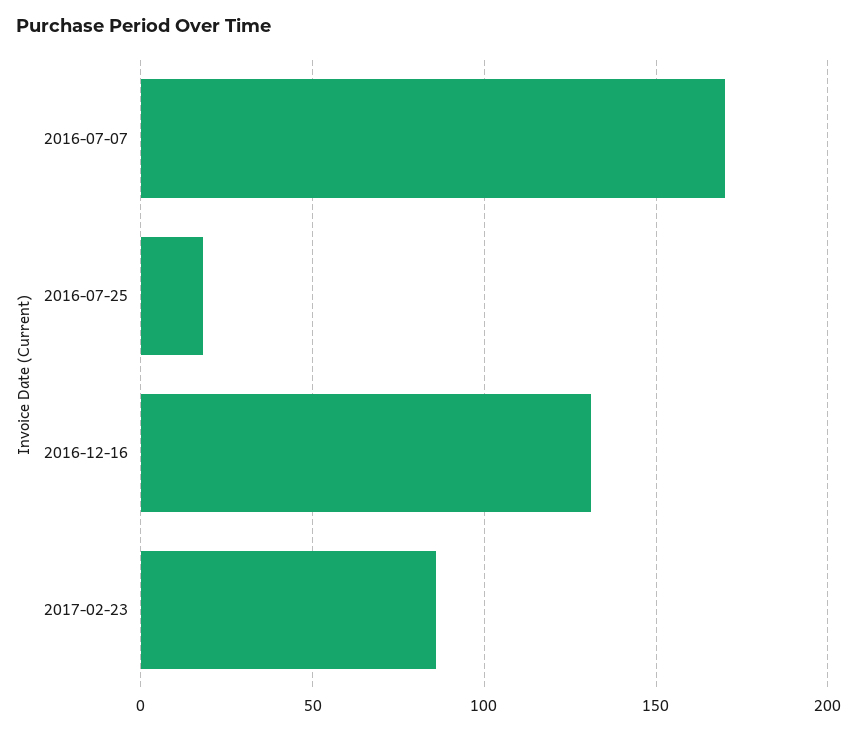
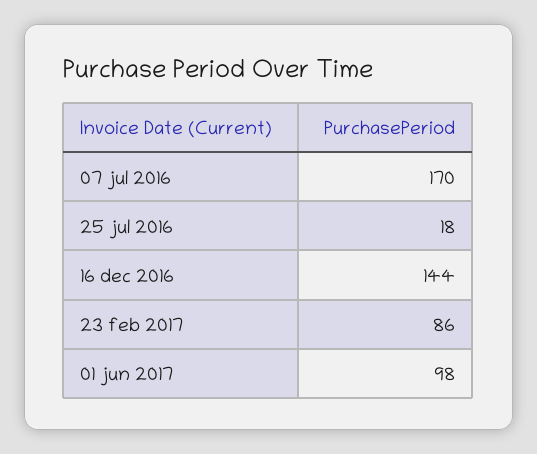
2016-12-16: 130 -> 144
01 jun 2017: none -> 98

